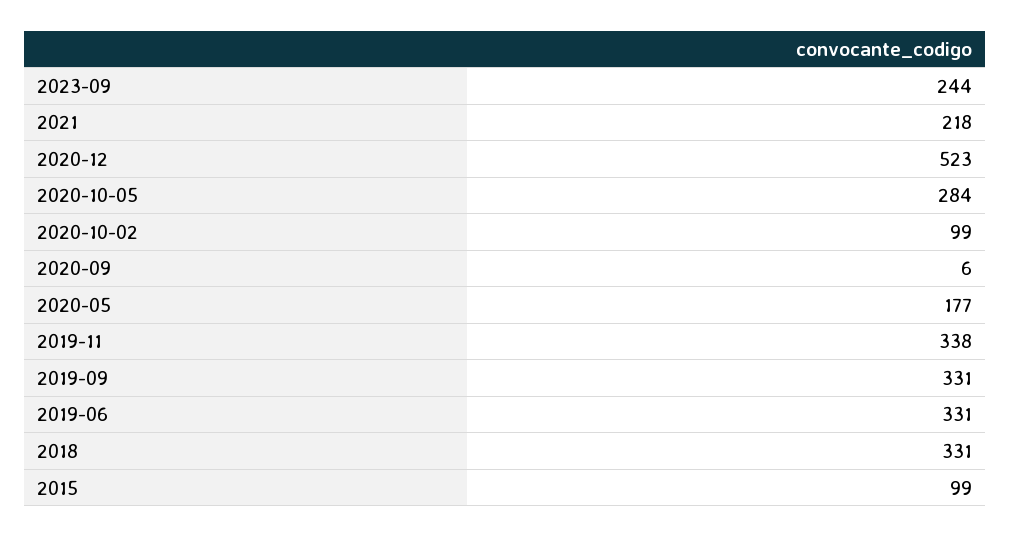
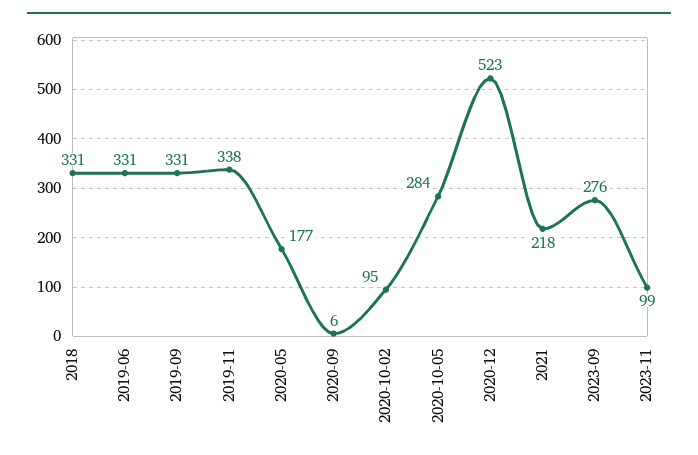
2023-09: 244 -> 276
2020-10-02: 99 -> 95
2015: 99 -> none
2023-11: none -> 99

